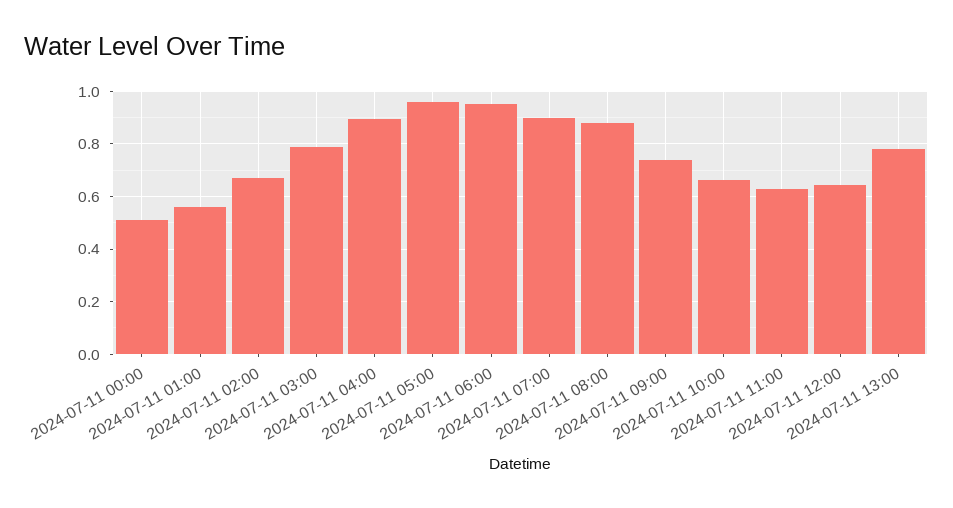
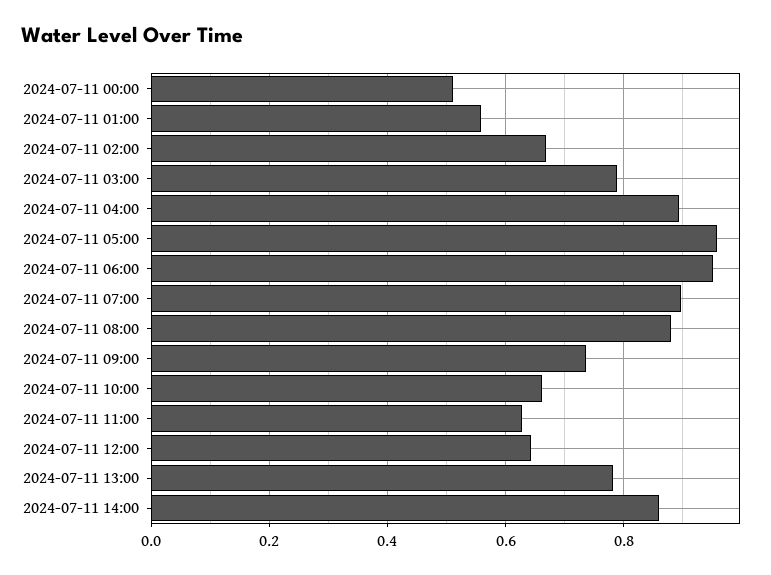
2024-07-11 14:00: none -> 0.86

